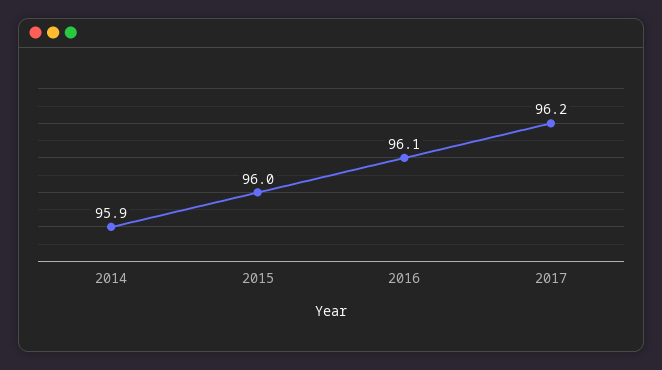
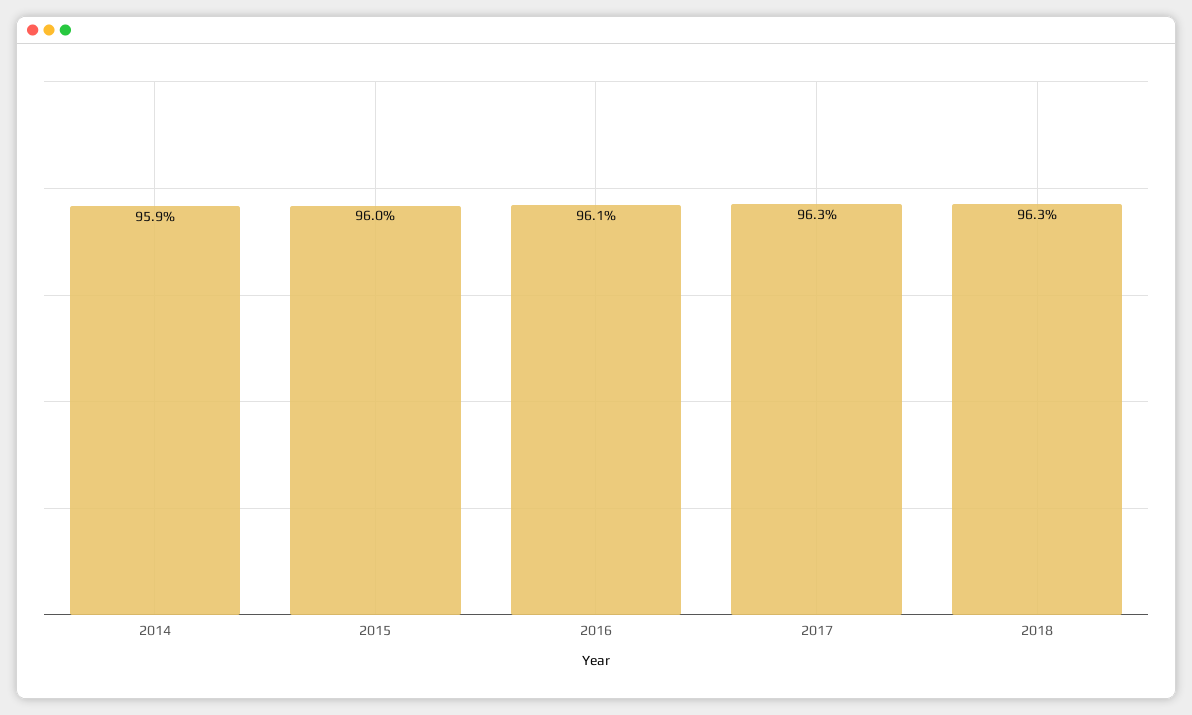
2017: 96.2 -> 96.3
2018: none -> 96.3

